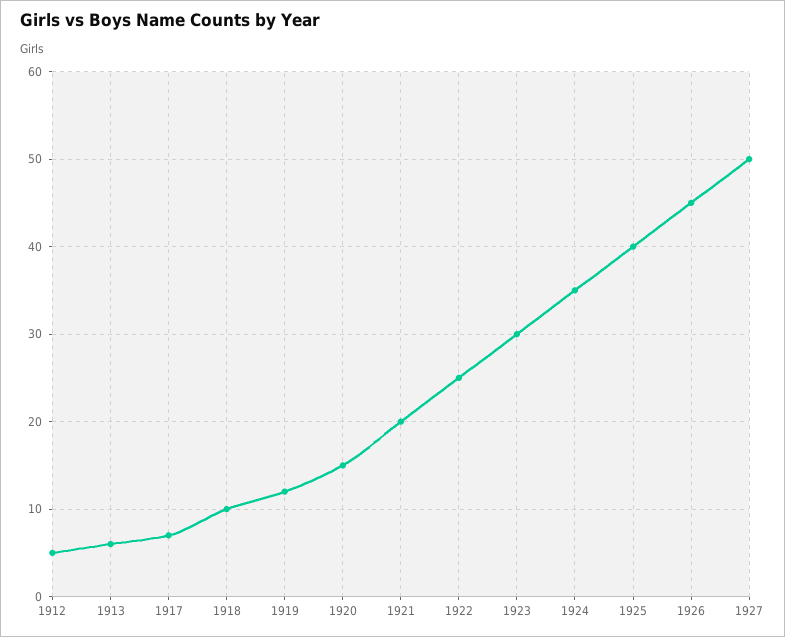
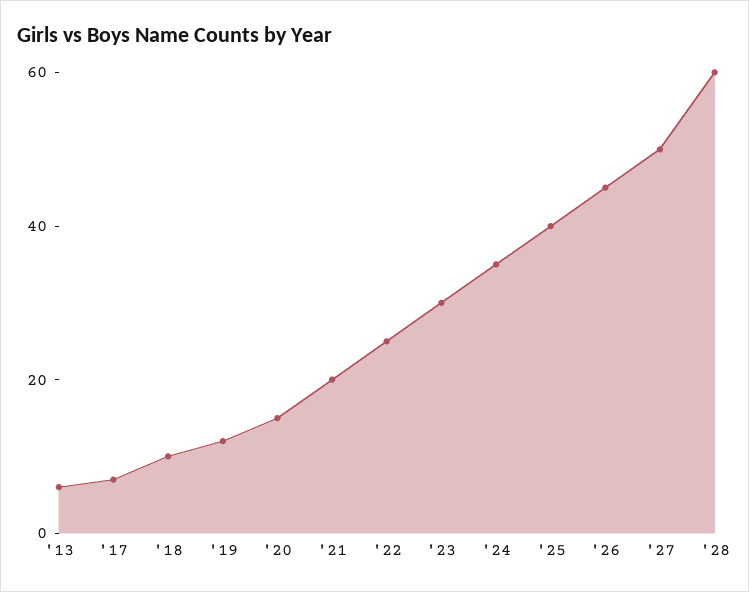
1912: 5 -> none
'28: none -> 60

